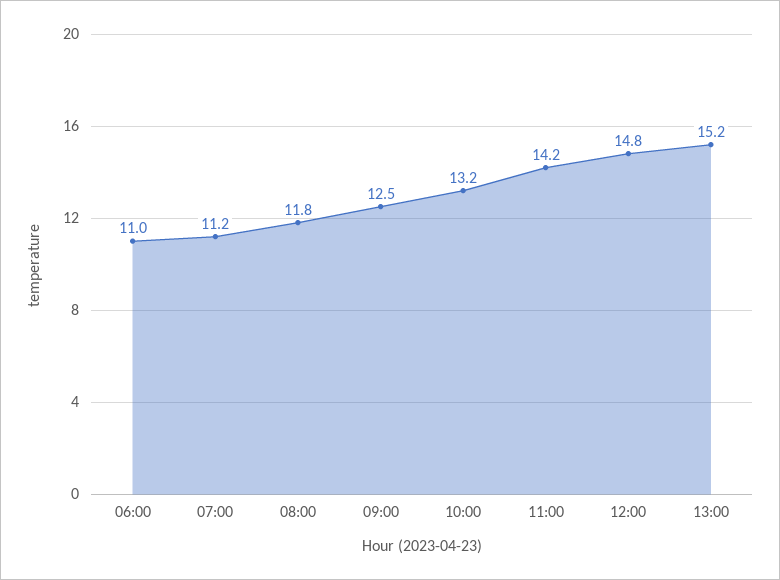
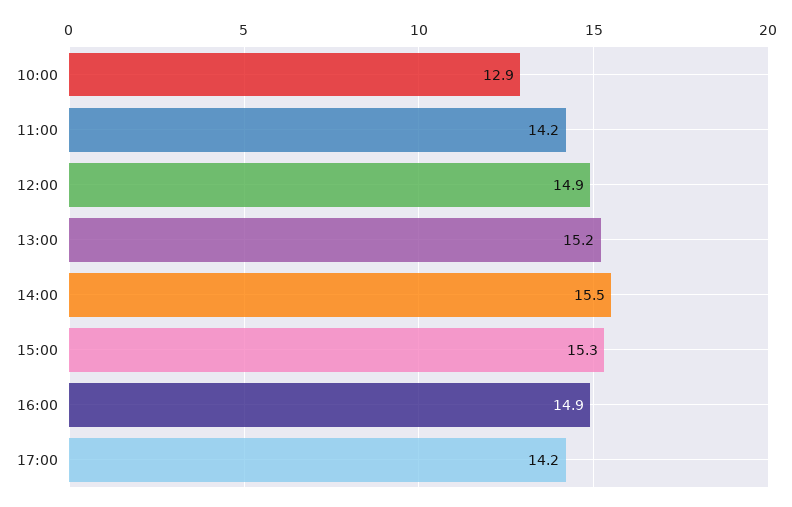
06:00: 11 -> none
07:00: 11.2 -> none
08:00: 11.8 -> none
09:00: 12.5 -> none
10:00: 13.2 -> 12.9
12:00: 14.8 -> 14.9
14:00: none -> 15.5
15:00: none -> 15.3
16:00: none -> 14.9
17:00: none -> 14.2

